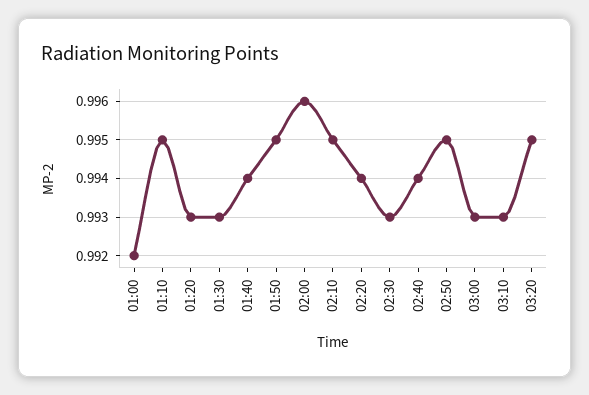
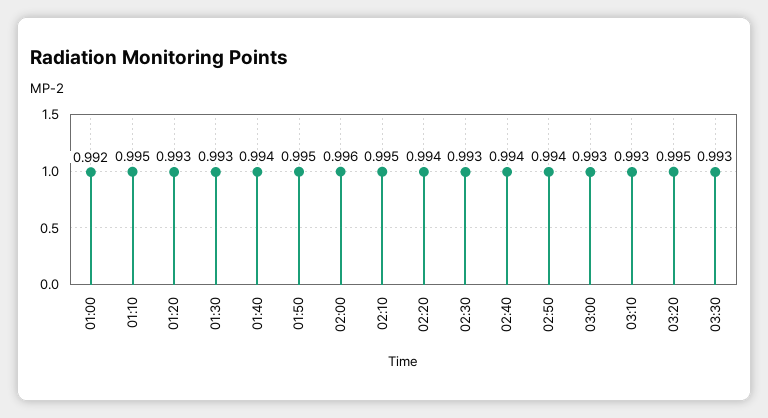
02:50: 0.995 -> 0.994
03:30: none -> 0.993

